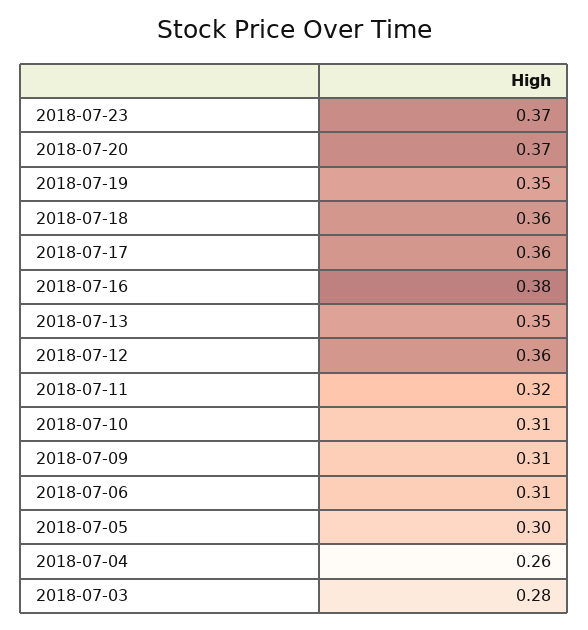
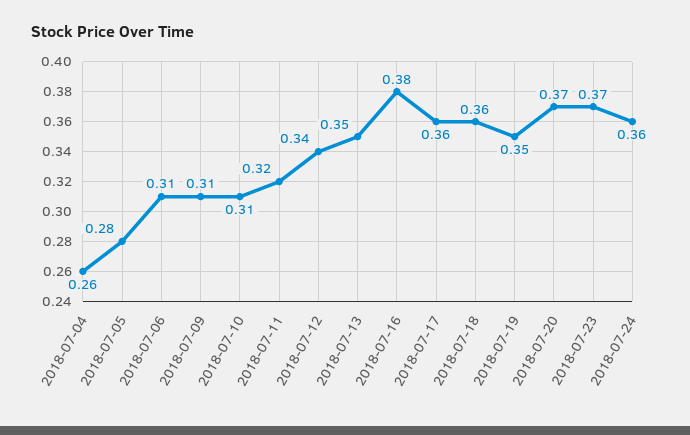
2018-07-12: 0.36 -> 0.34
2018-07-05: 0.3 -> 0.28
2018-07-03: 0.28 -> none
2018-07-24: none -> 0.36

